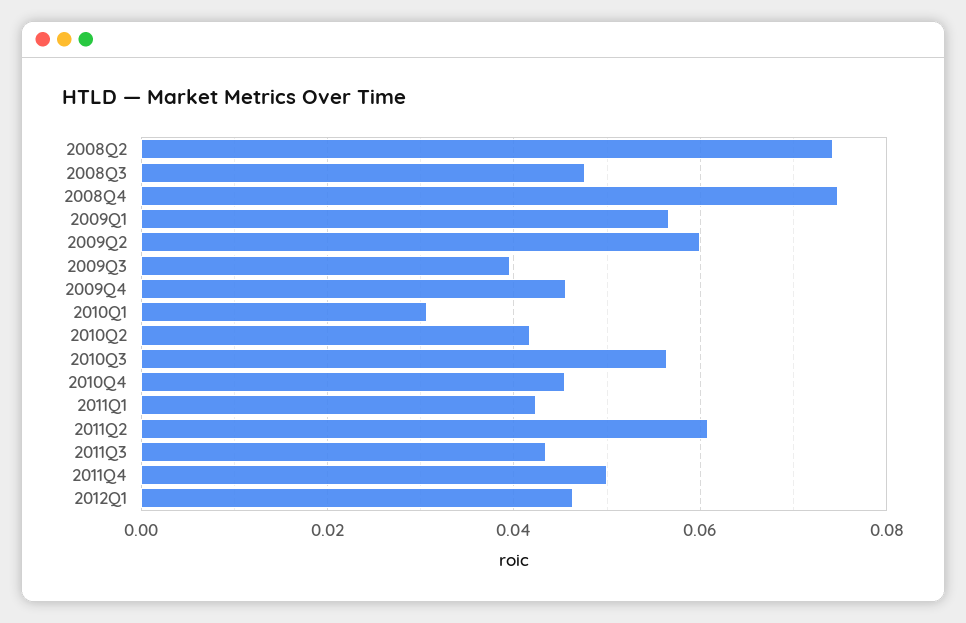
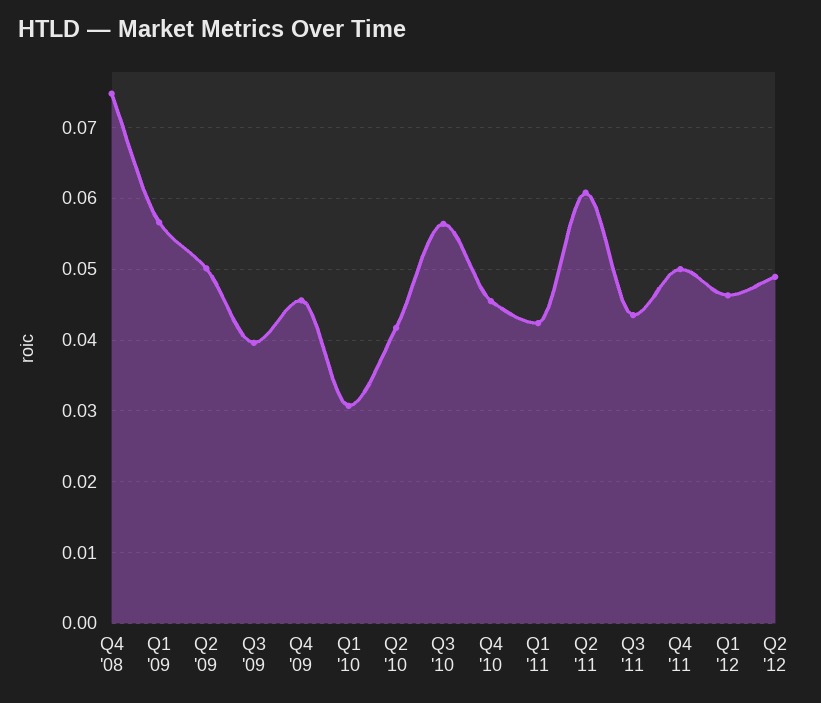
2008Q2: 0.074 -> none
2008Q3: 0.048 -> none
2009Q2: 0.06 -> 0.05
Q2 '12: none -> 0.049

